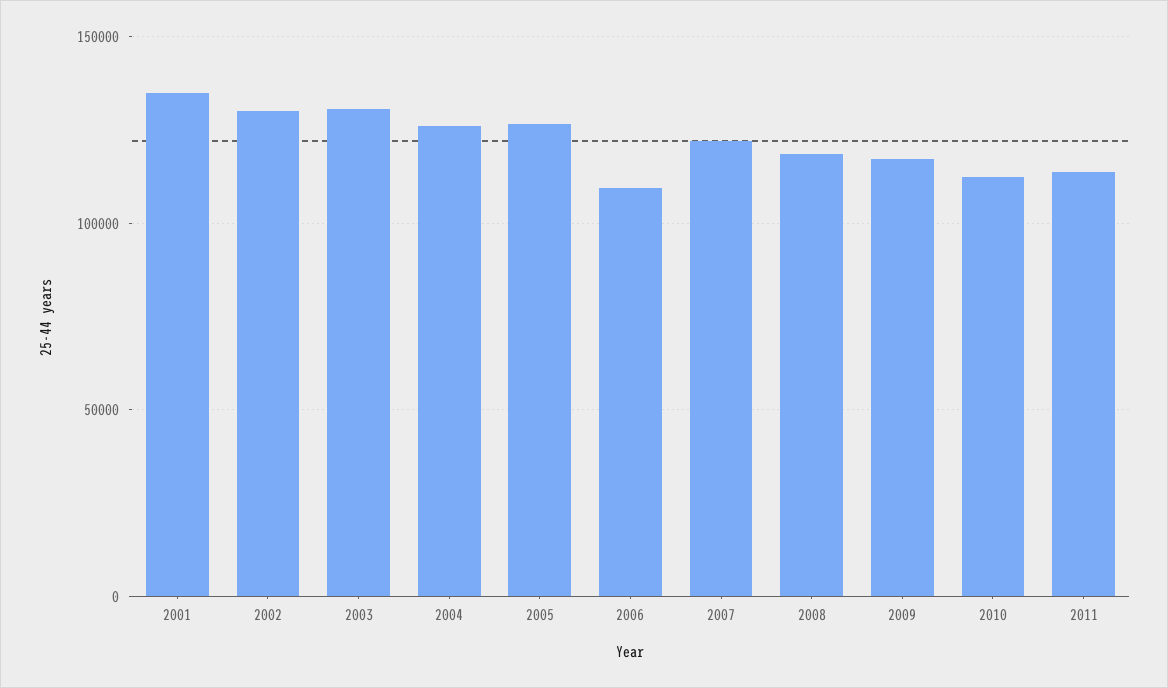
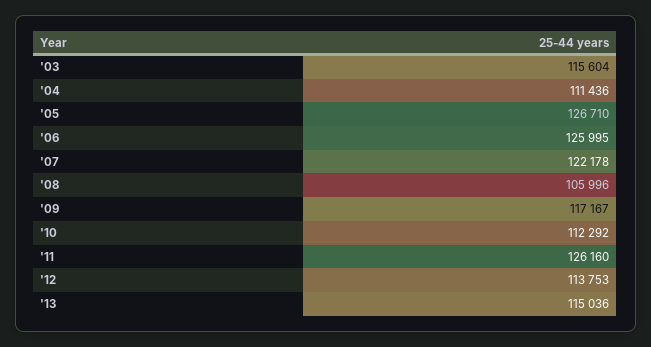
2001: 135000 -> none
2002: 130000 -> none
2003: 130000 -> 115604
2004: 125000 -> 111436
2006: 110000 -> 125995
2008: 120000 -> 105996
2011: 115000 -> 126160
'12: none -> 113753
'13: none -> 115036

